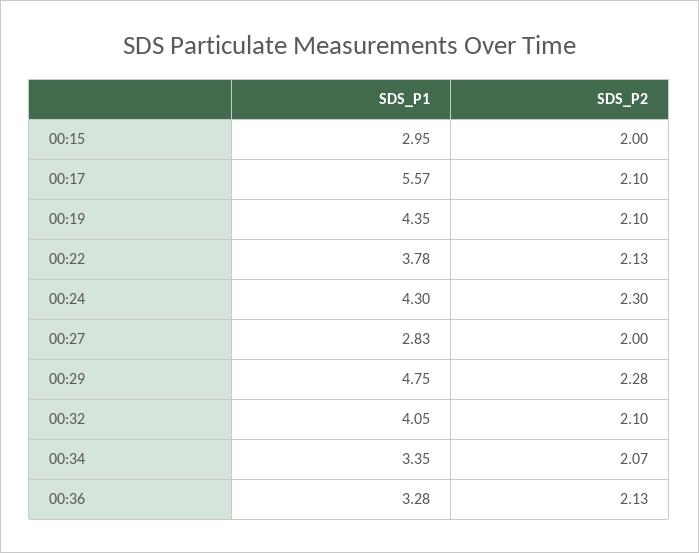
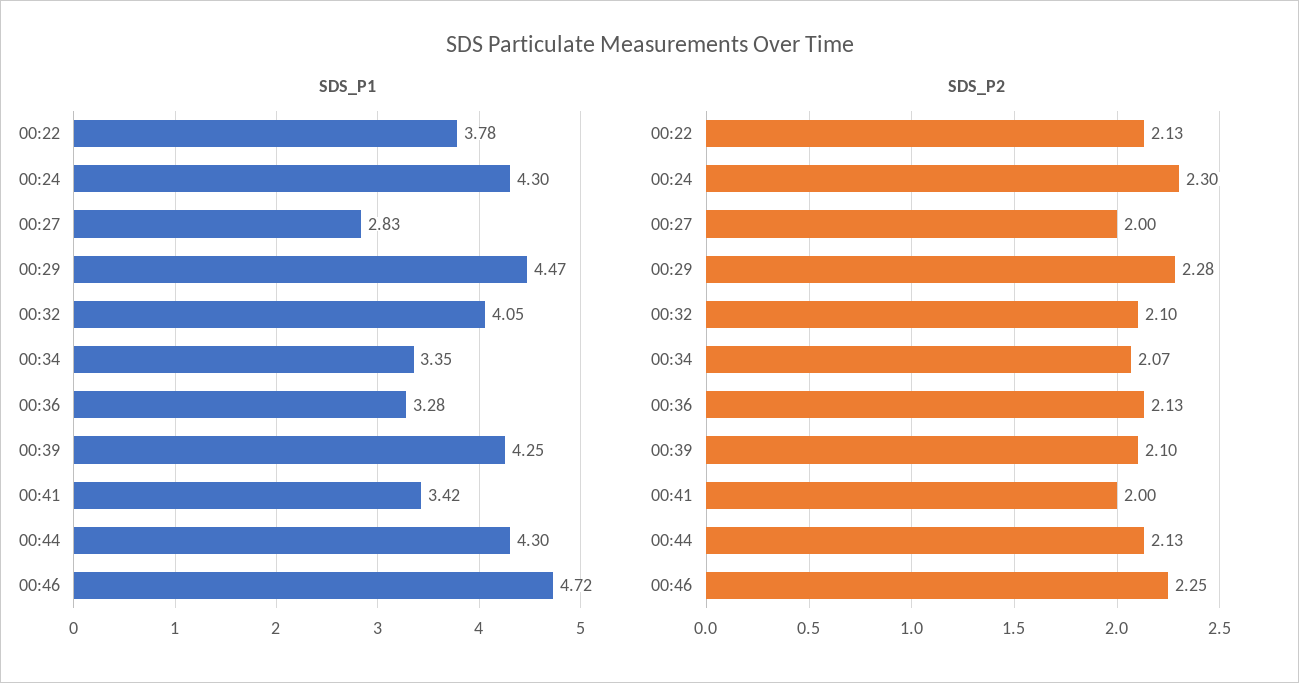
SDS_P1, 00:15: 2.95 -> none
SDS_P2, 00:15: 2 -> none
SDS_P1, 00:17: 5.57 -> none
SDS_P2, 00:17: 2.1 -> none
SDS_P1, 00:19: 4.35 -> none
SDS_P2, 00:19: 2.1 -> none
SDS_P1, 00:29: 4.75 -> 4.47
SDS_P1, 00:39: none -> 4.25
SDS_P1, 00:41: none -> 3.42
SDS_P1, 00:44: none -> 4.3
SDS_P1, 00:46: none -> 4.72
SDS_P2, 00:39: none -> 2.1
SDS_P2, 00:41: none -> 2
SDS_P2, 00:44: none -> 2.13
SDS_P2, 00:46: none -> 2.25

